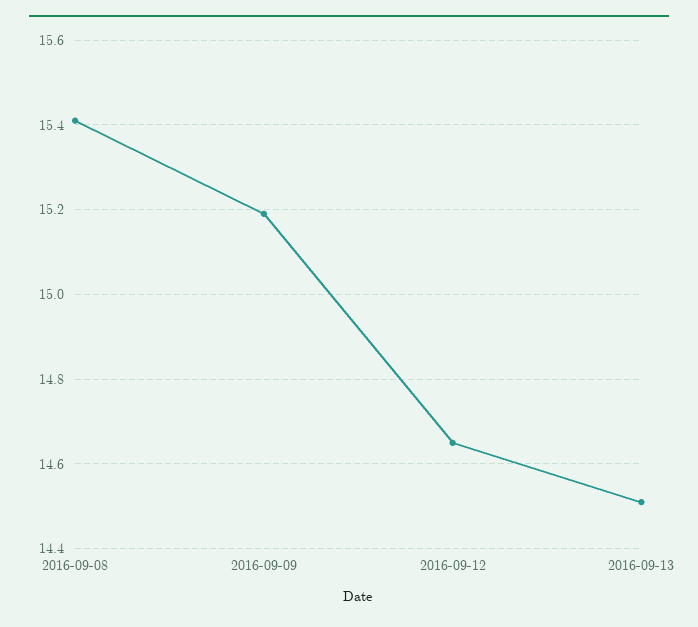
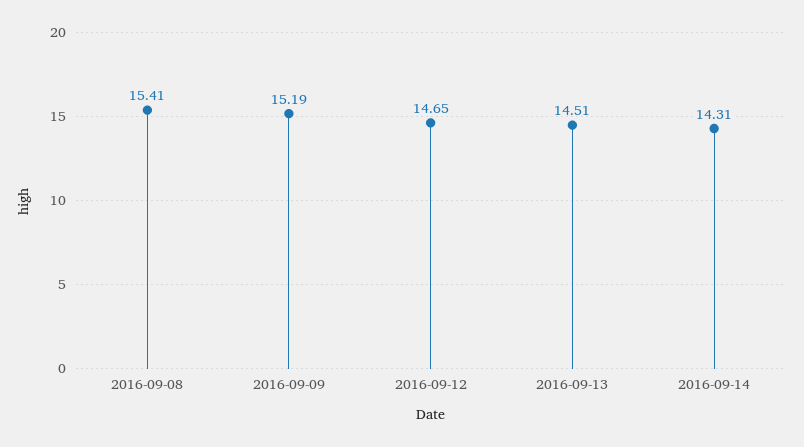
2016-09-14: none -> 14.31

